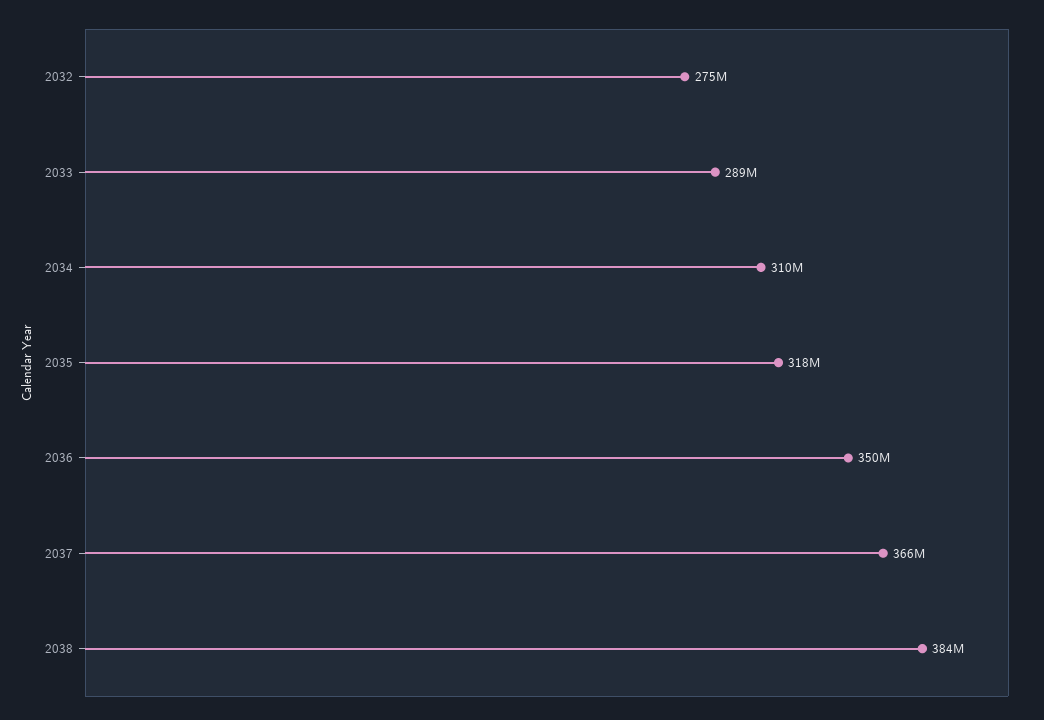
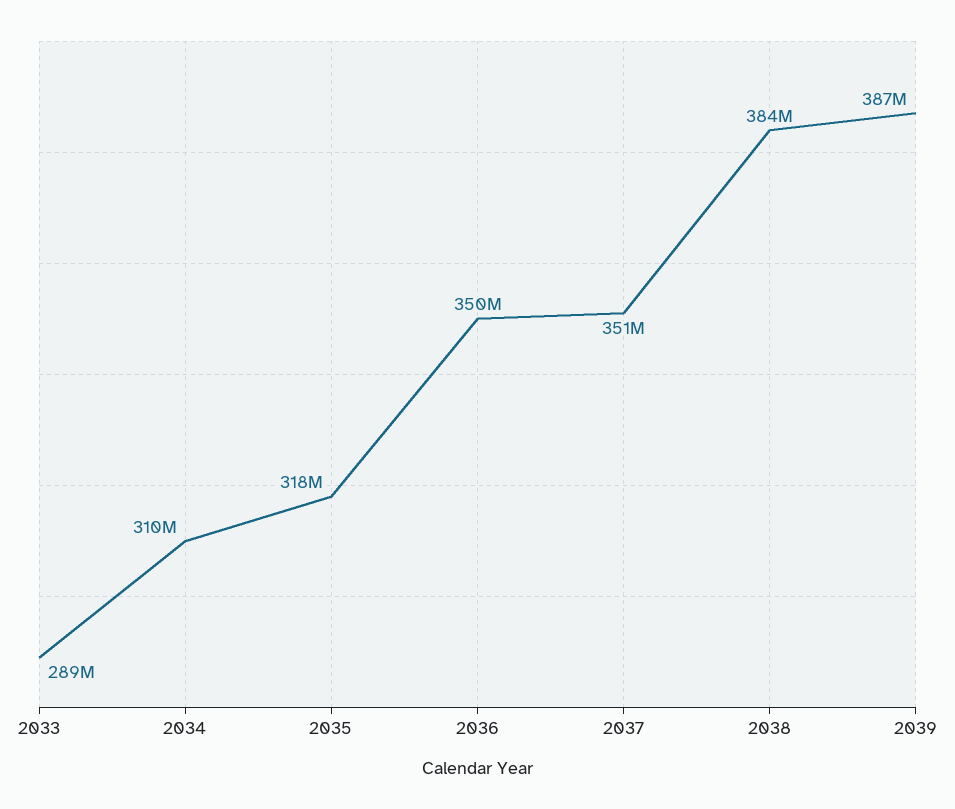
2032: 275000000 -> none
2037: 366000000 -> 351000000
2039: none -> 387000000

